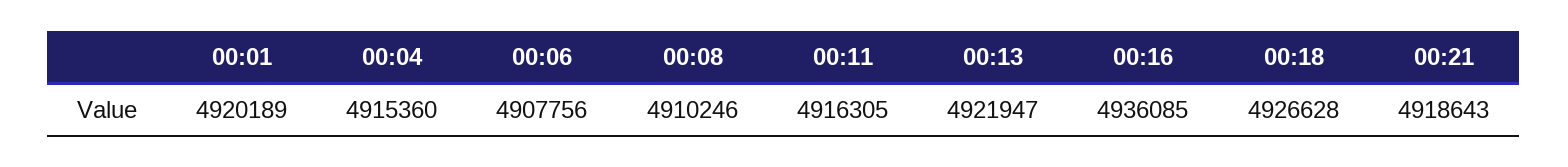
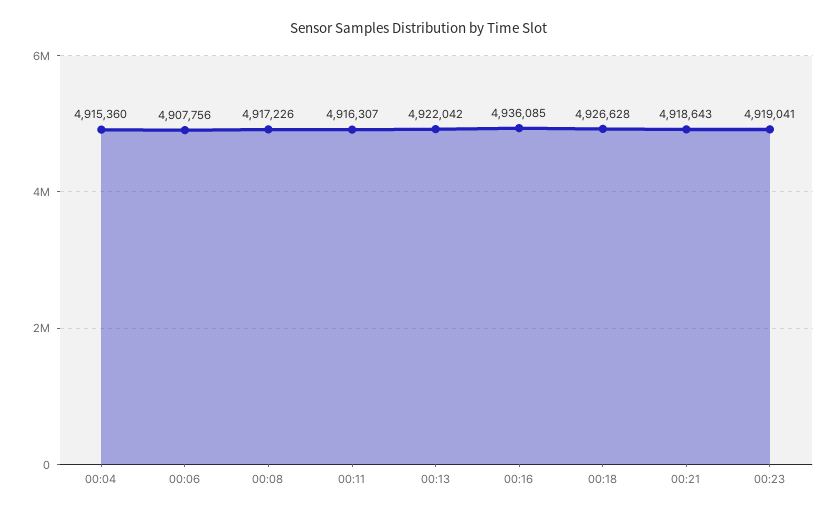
00:01: 4920189 -> none
00:08: 4910246 -> 4917226
00:11: 4916305 -> 4916307
00:13: 4921947 -> 4922042
00:23: none -> 4919041

